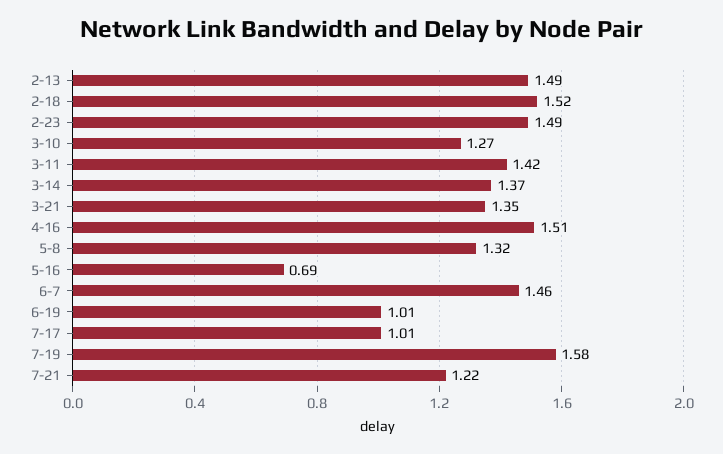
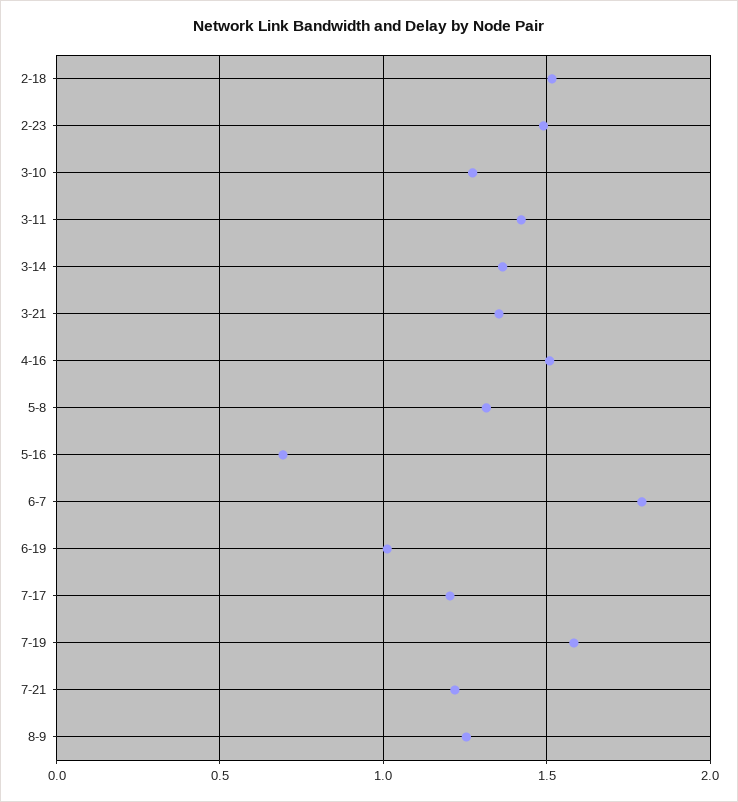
2-13: 1.49 -> none
6-7: 1.46 -> 1.8
7-17: 1.01 -> 1.2
8-9: none -> 1.25

